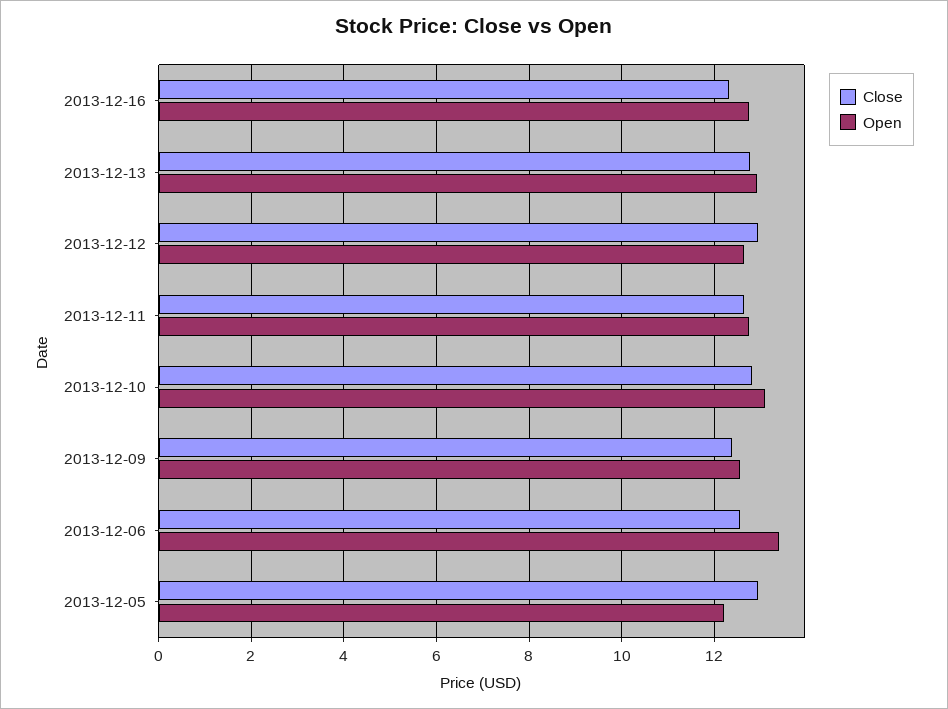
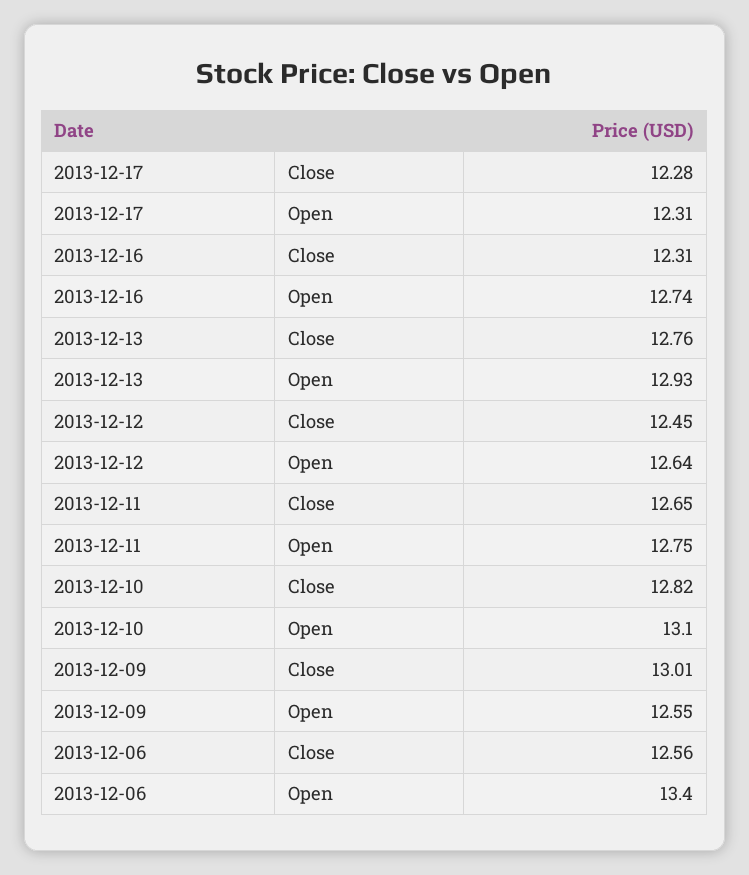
Close, 2013-12-12: 13 -> 12.45
Close, 2013-12-09: 12.4 -> 13.01
Close, 2013-12-05: 13 -> none
Open, 2013-12-05: 12.2 -> none
Close, 2013-12-17: none -> 12.28
Open, 2013-12-17: none -> 12.31

